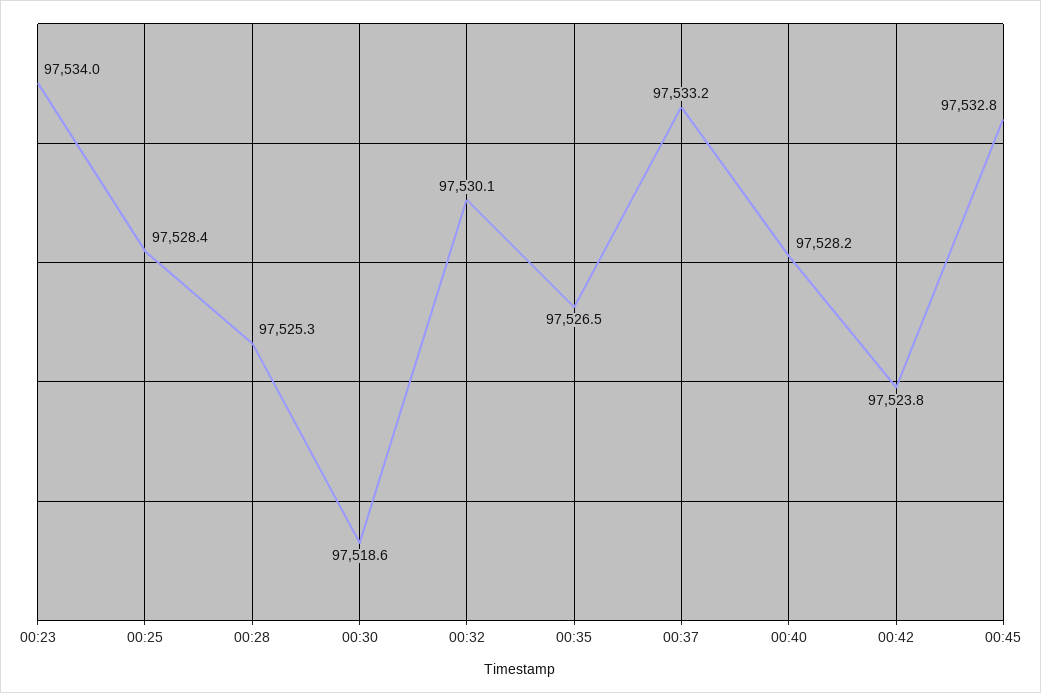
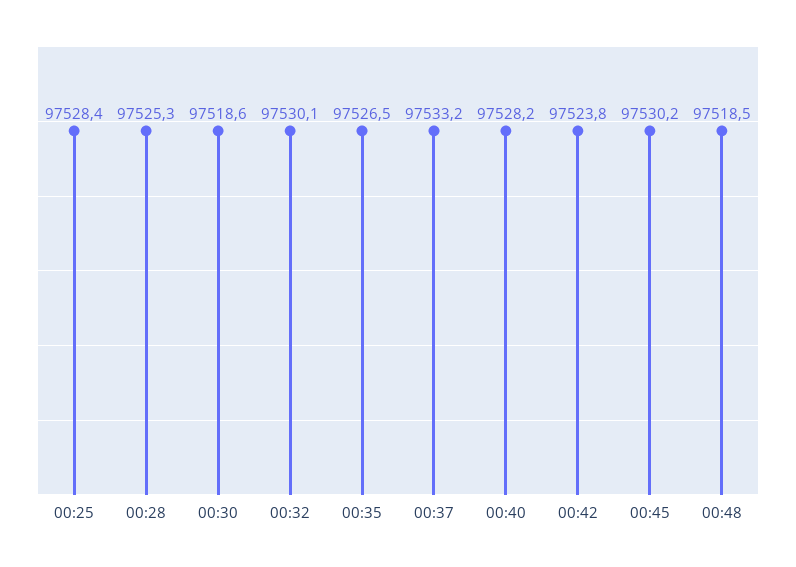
00:23: 97534 -> none
00:45: 97532.8 -> 97530.2
00:48: none -> 97518.5

